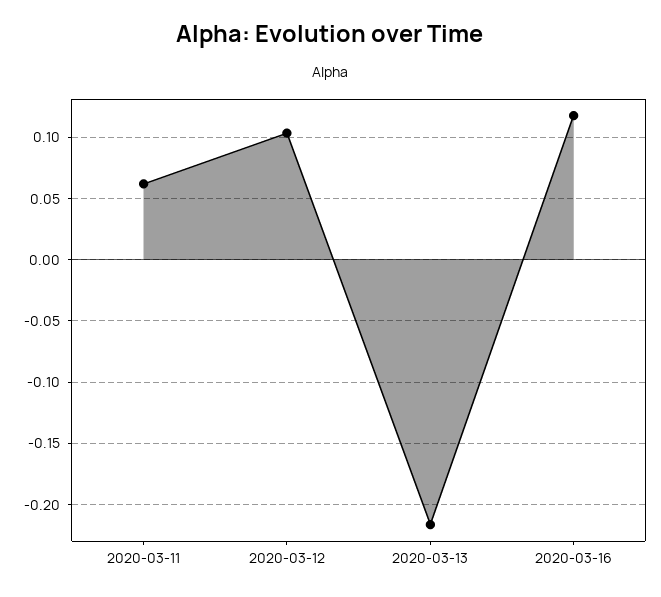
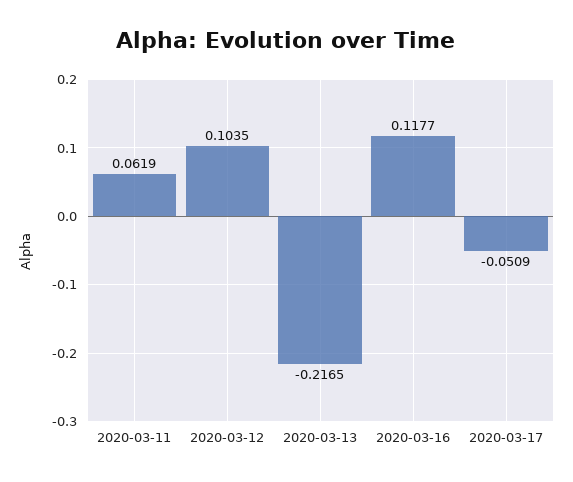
2020-03-17: none -> -0.0509

